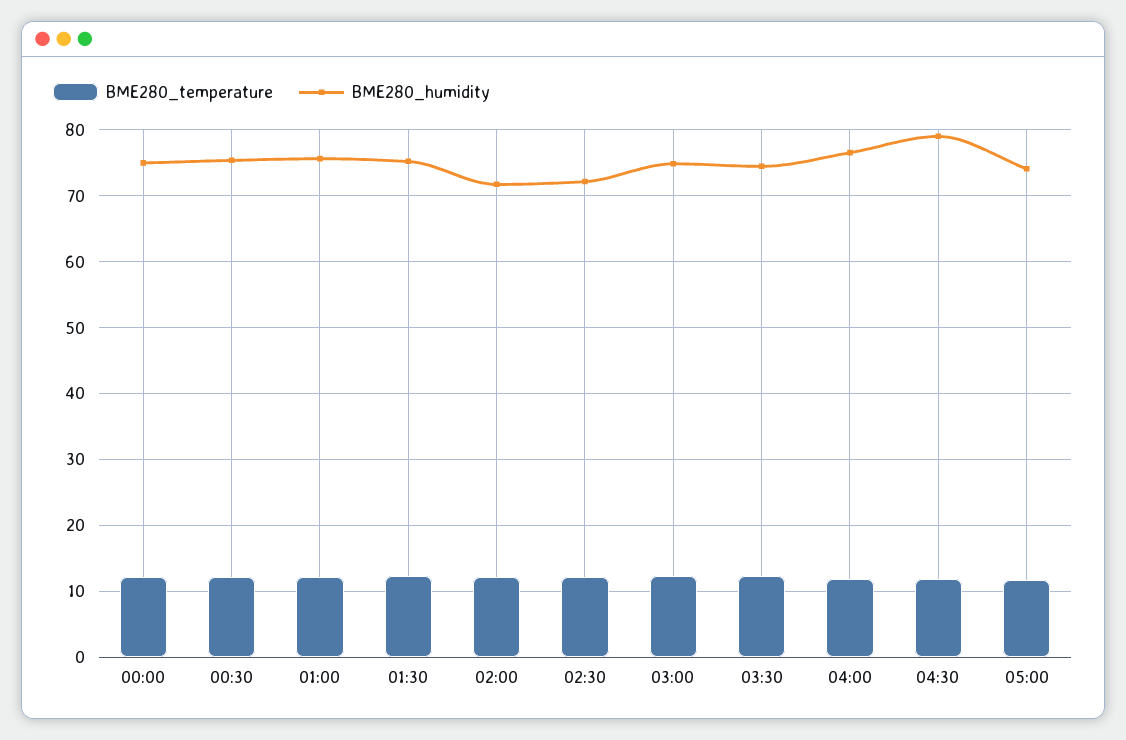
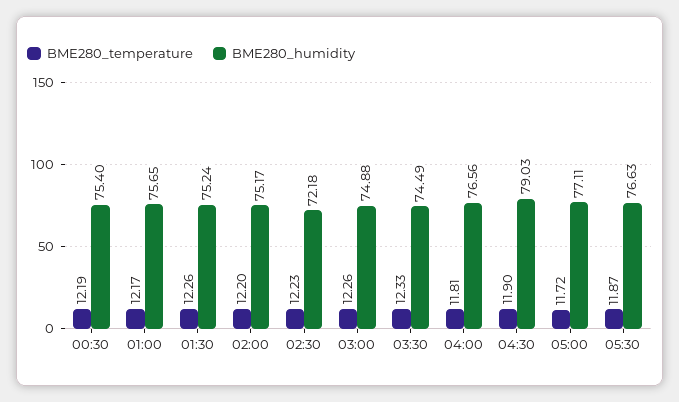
BME280_temperature, 00:00: 12 -> none
BME280_humidity, 00:00: 75 -> none
BME280_humidity, 02:00: 72 -> 75.17
BME280_humidity, 05:00: 74 -> 77.11
BME280_temperature, 05:30: none -> 11.87
BME280_humidity, 05:30: none -> 76.63

